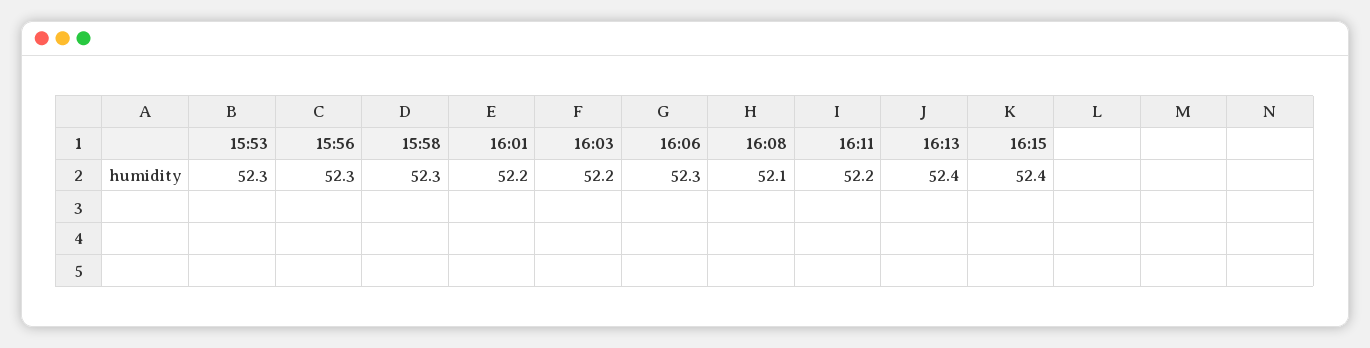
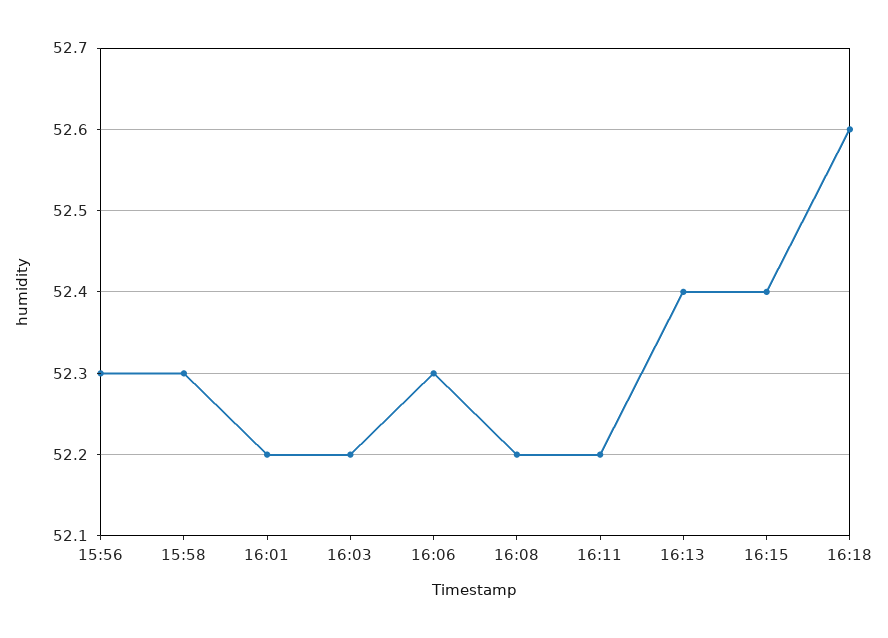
15:53: 52.3 -> none
16:08: 52.1 -> 52.2
16:18: none -> 52.6

